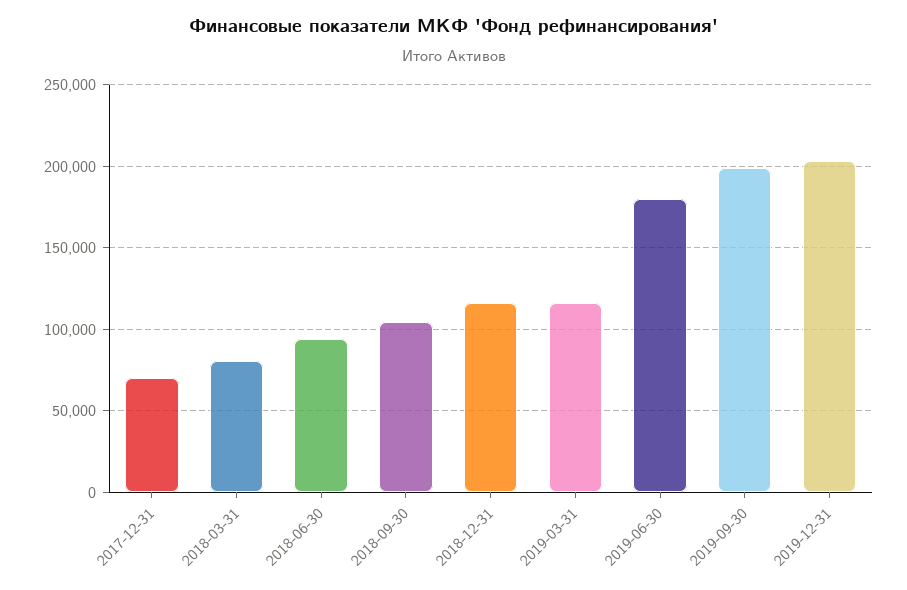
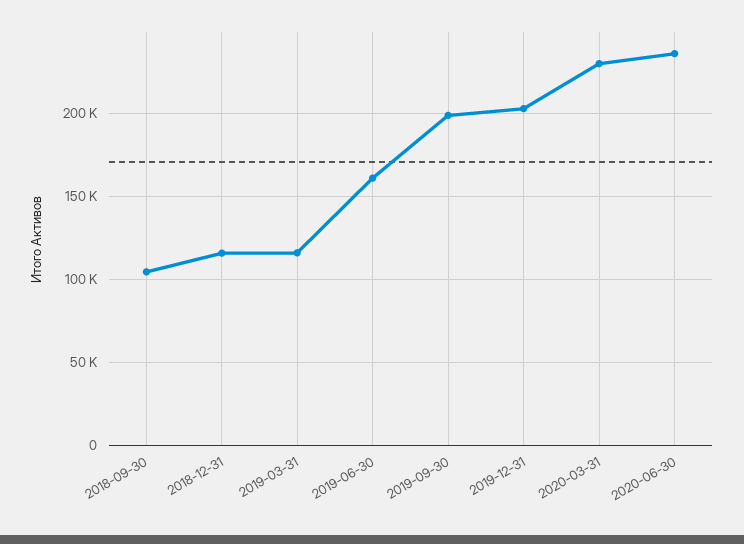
2017-12-31: 70000 -> none
2018-03-31: 80000 -> none
2018-06-30: 95000 -> none
2019-06-30: 180000 -> 160000
2020-03-31: none -> 230000
2020-06-30: none -> 235000

